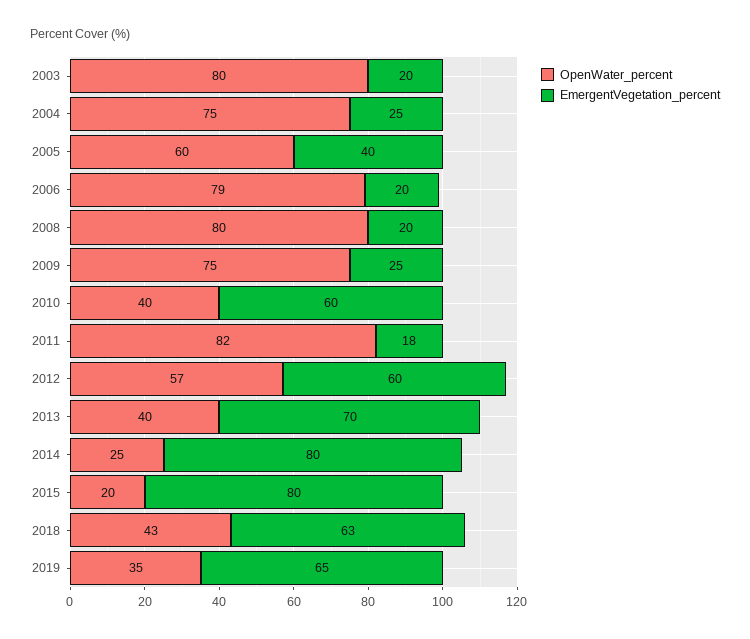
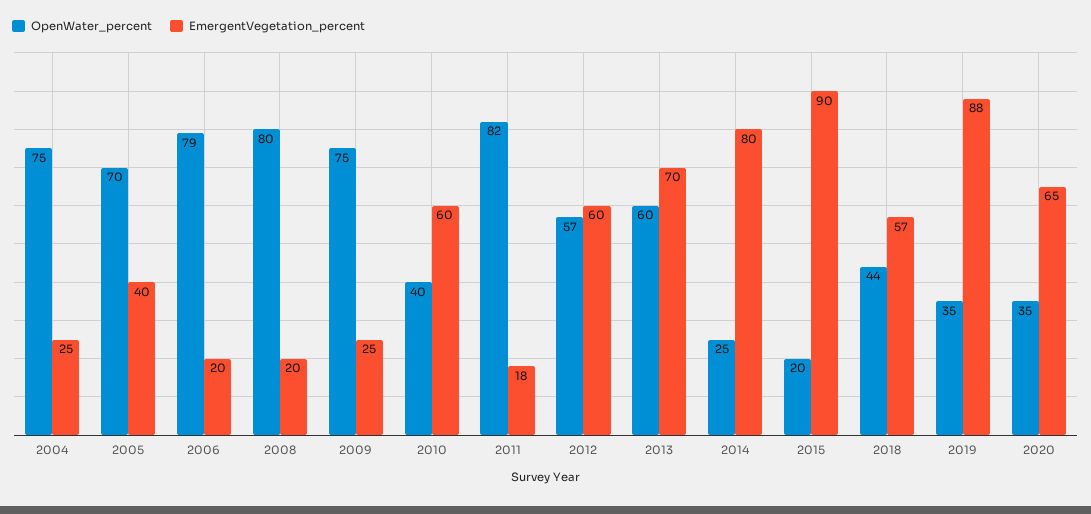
OpenWater_percent, 2003: 80 -> none
EmergentVegetation_percent, 2003: 20 -> none
OpenWater_percent, 2005: 60 -> 70
OpenWater_percent, 2013: 40 -> 60
EmergentVegetation_percent, 2015: 80 -> 90
OpenWater_percent, 2018: 43 -> 44
EmergentVegetation_percent, 2018: 63 -> 57
EmergentVegetation_percent, 2019: 65 -> 88
OpenWater_percent, 2020: none -> 35
EmergentVegetation_percent, 2020: none -> 65

